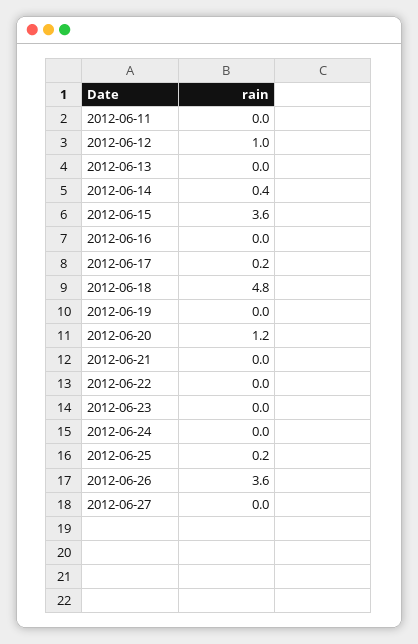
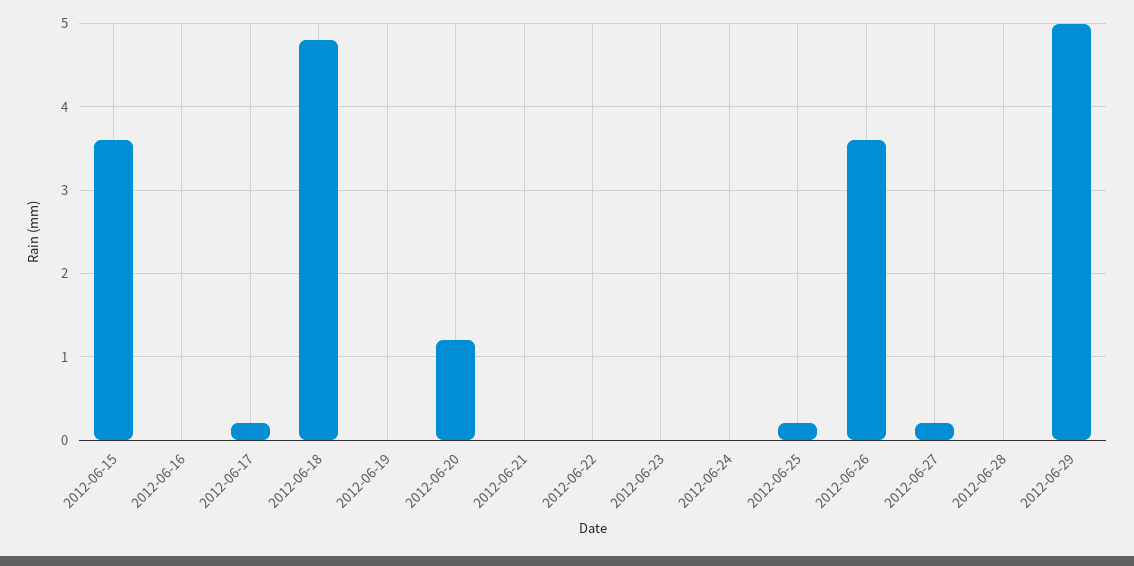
2012-06-11: 0 -> none
2012-06-12: 1 -> none
2012-06-13: 0 -> none
2012-06-14: 0.4 -> none
2012-06-27: 0 -> 0.2
2012-06-28: none -> 0
2012-06-29: none -> 5

